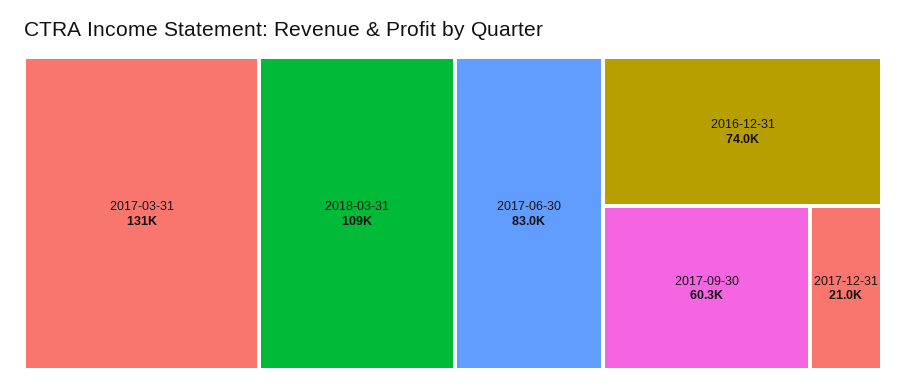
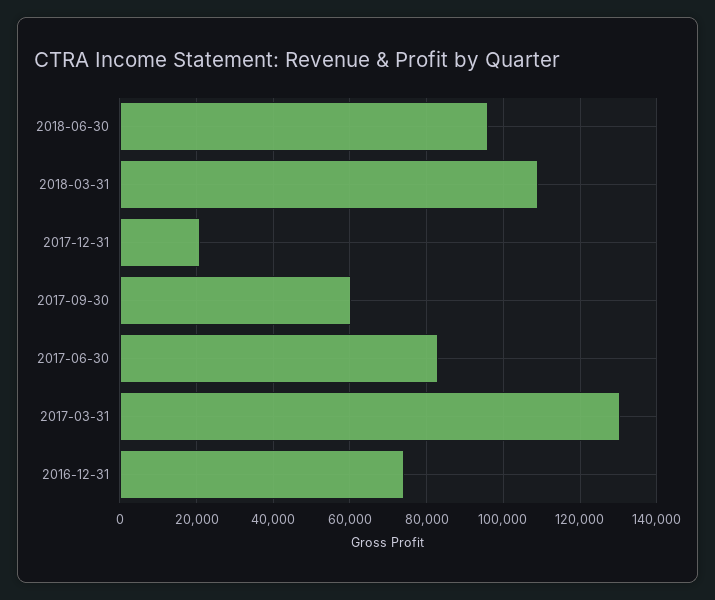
2018-06-30: none -> 96000

